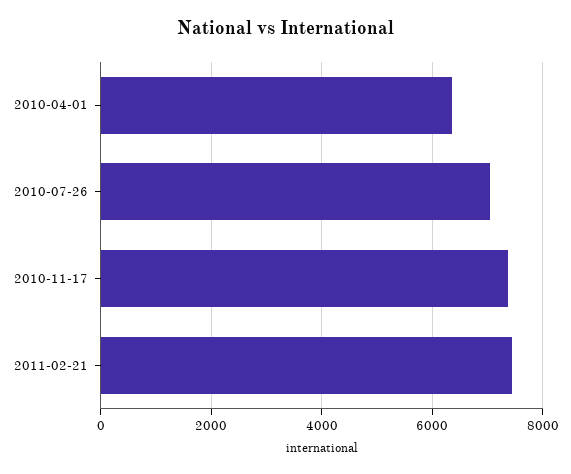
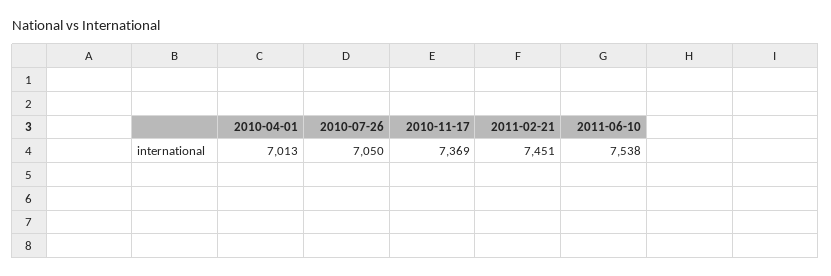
2010-04-01: 6400 -> 7013
2011-06-10: none -> 7538

